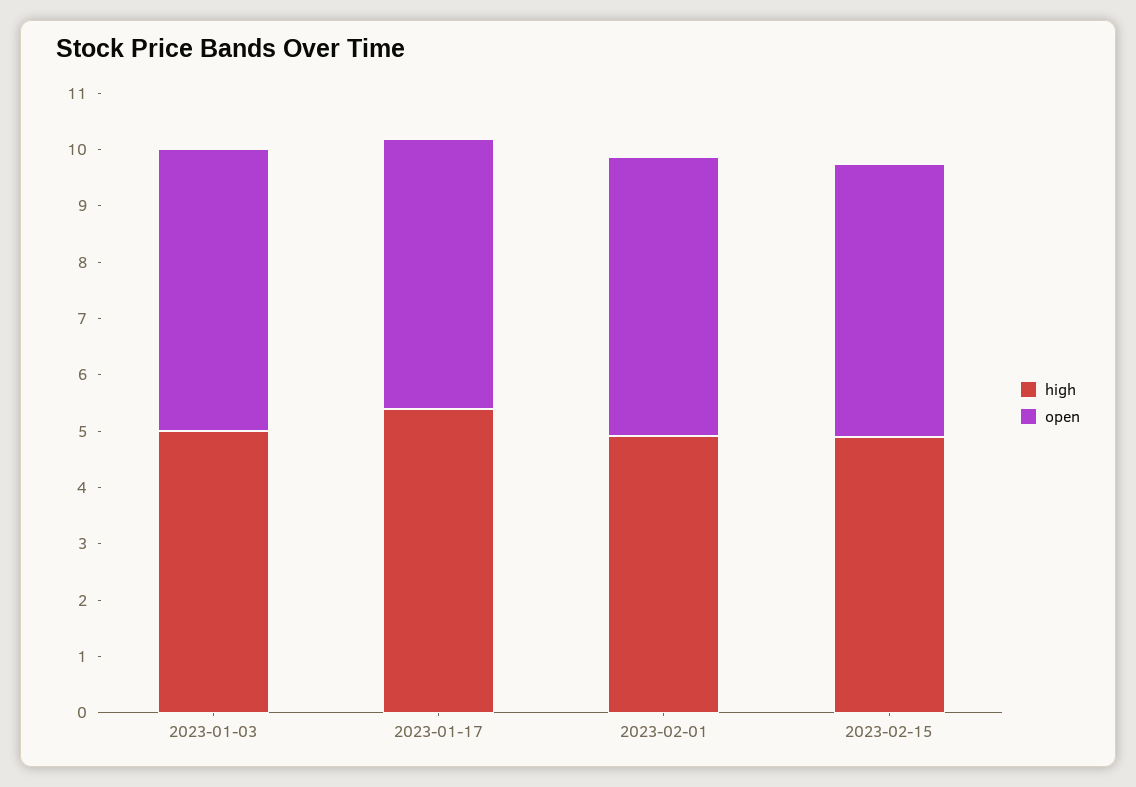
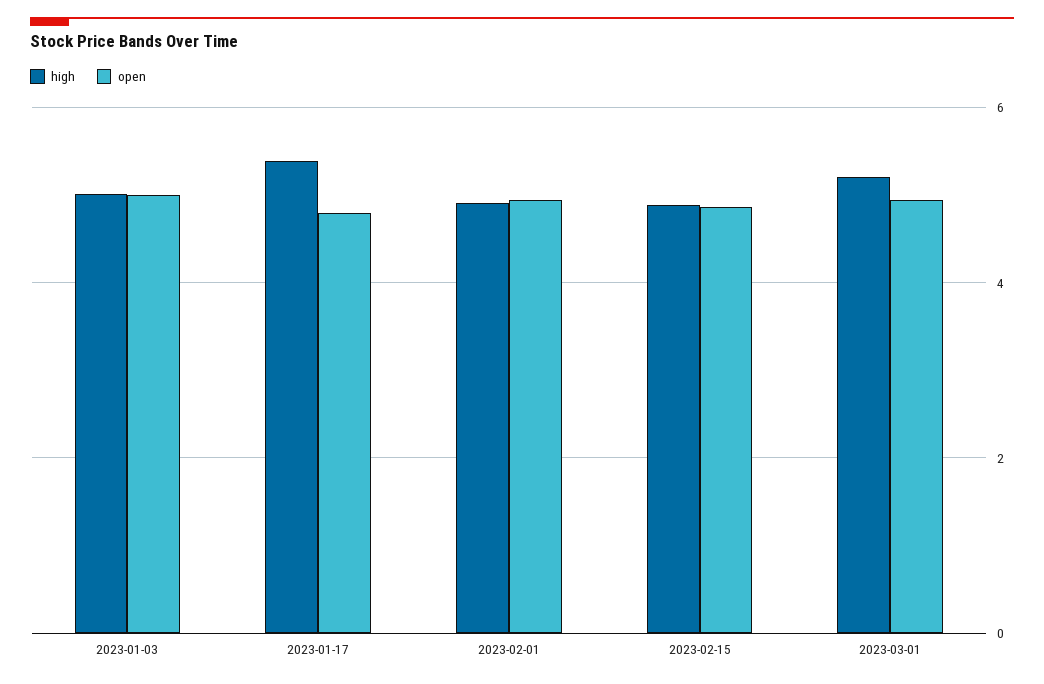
high, 2023-03-01: none -> 5.2
open, 2023-03-01: none -> 5

